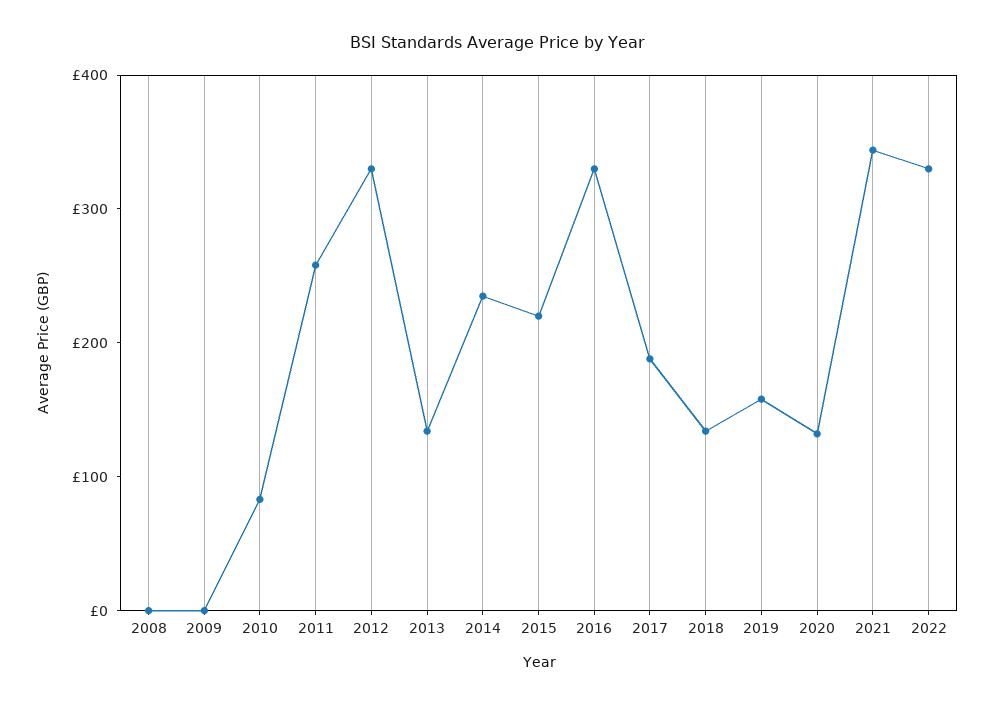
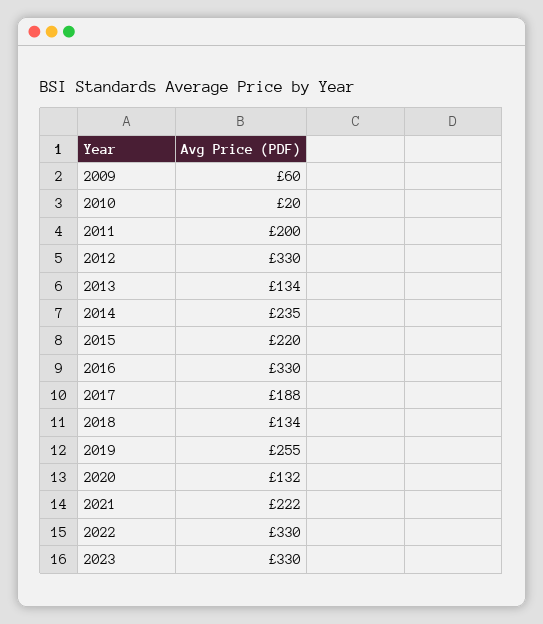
2008: 0 -> none
2009: 0 -> 60
2010: 80 -> 20
2011: 260 -> 200
2019: 160 -> 255
2021: 340 -> 222
2023: none -> 330

